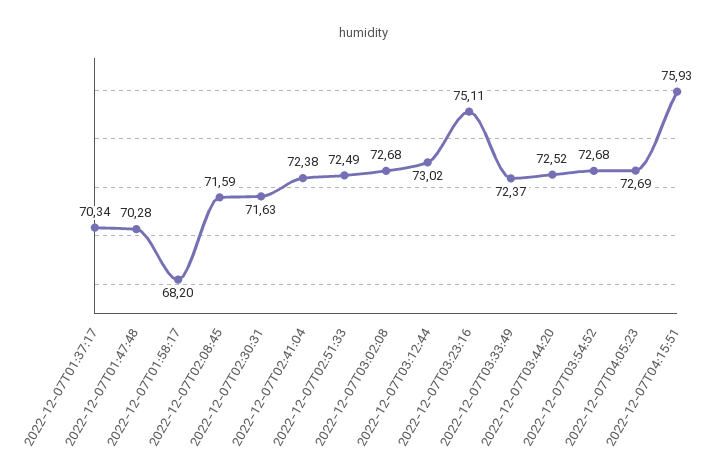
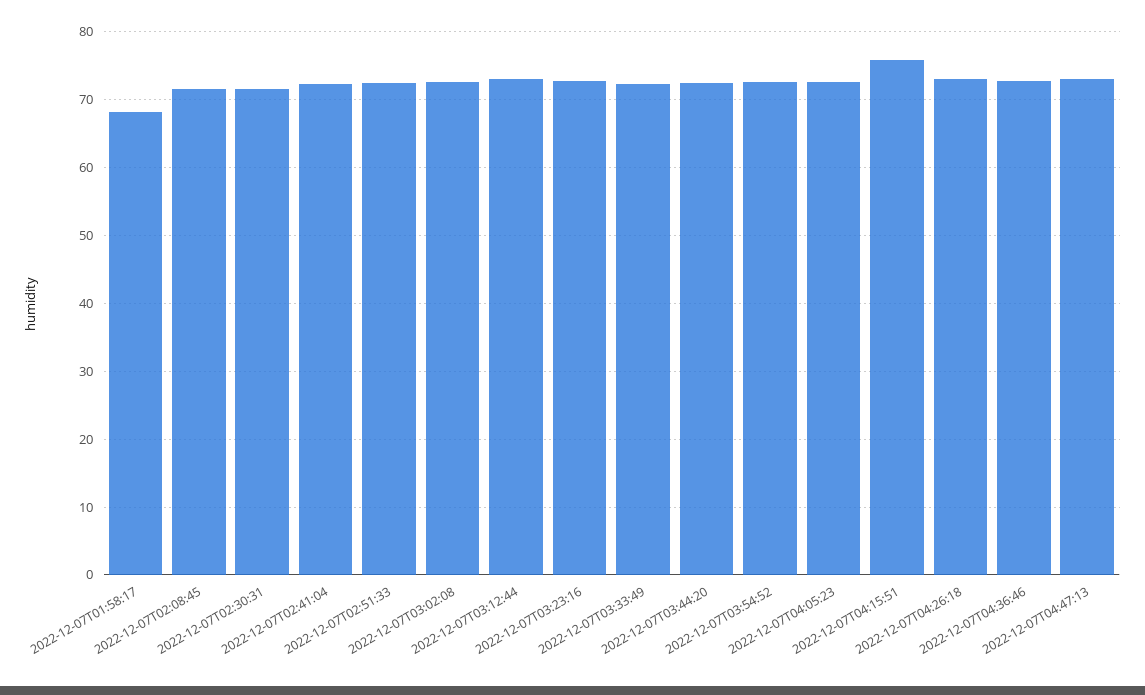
2022-12-07T01:37:17: 70.34 -> none
2022-12-07T01:47:48: 70.28 -> none
2022-12-07T03:23:16: 75.11 -> 73
2022-12-07T04:26:18: none -> 73
2022-12-07T04:36:46: none -> 73
2022-12-07T04:47:13: none -> 73

